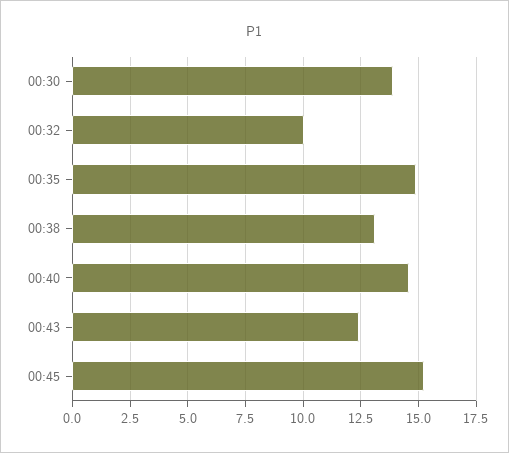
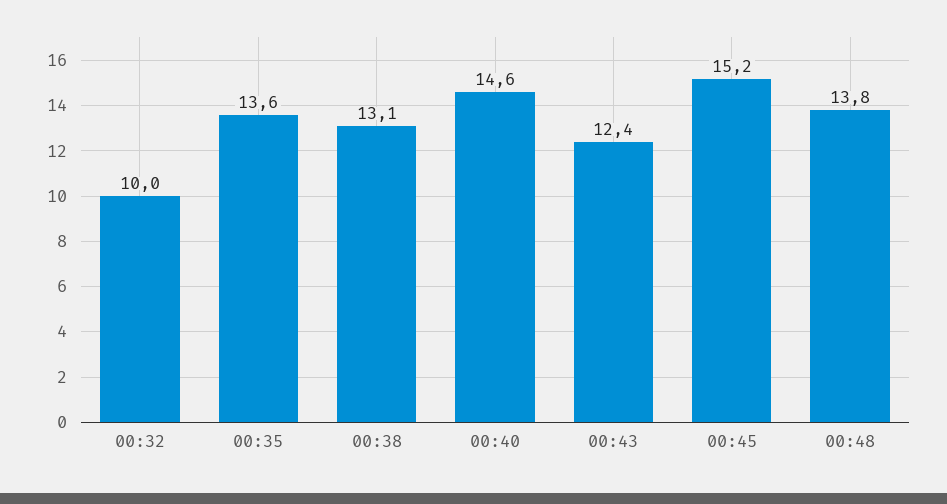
00:30: 14 -> none
00:35: 15 -> 13.6
00:48: none -> 13.8

